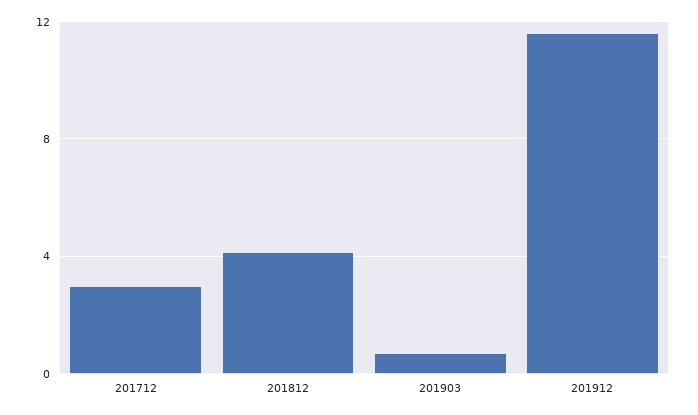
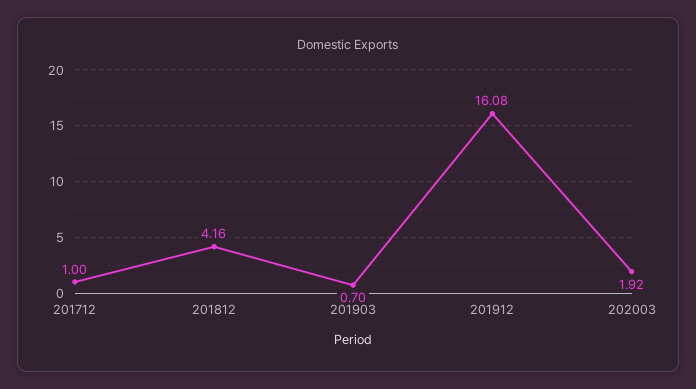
201712: 3 -> 1
201912: 11.5 -> 16.08
202003: none -> 1.92

